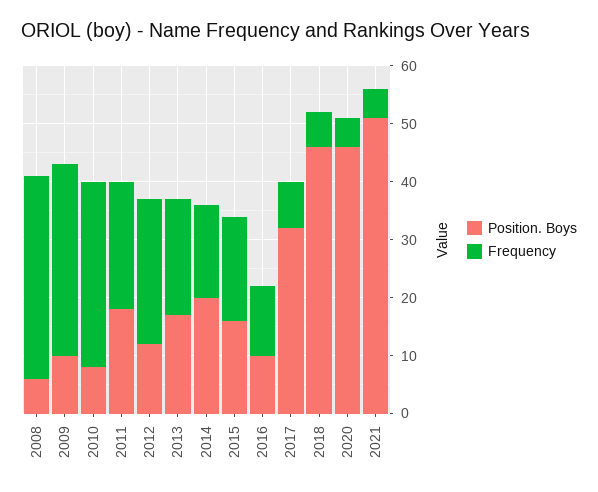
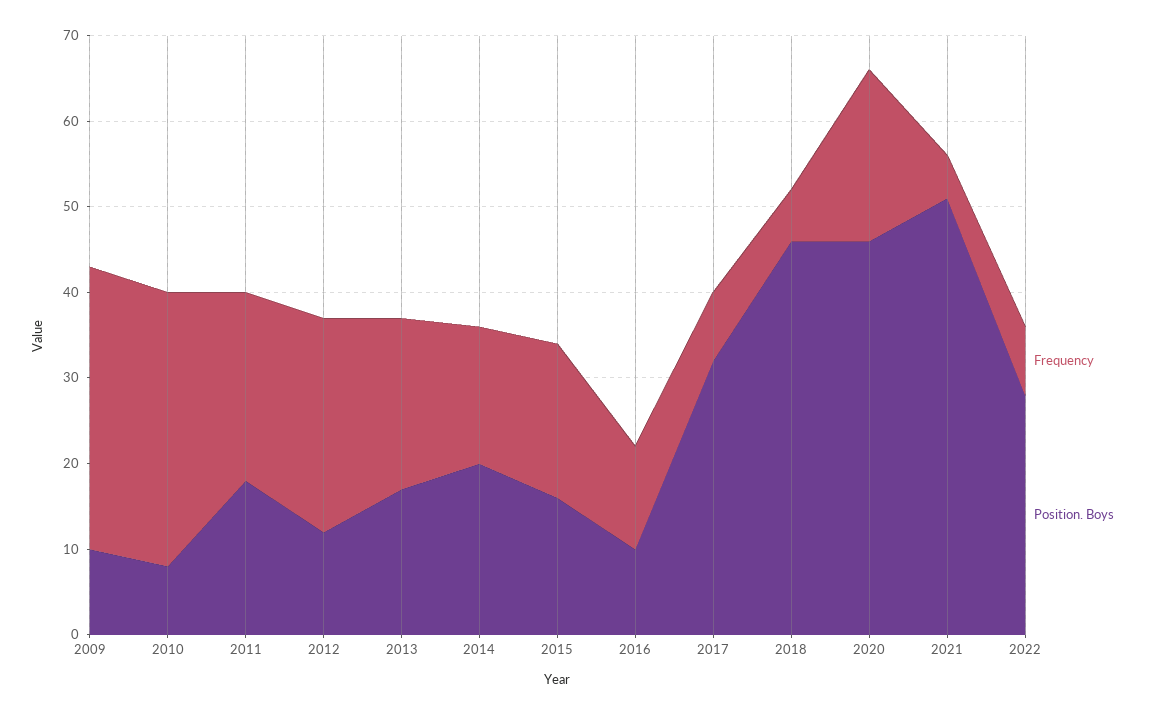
Position. Boys, 2008: 5 -> none
Frequency, 2008: 35 -> none
Frequency, 2020: 5 -> 20
Frequency, 2022: none -> 8
Position. Boys, 2022: none -> 28

